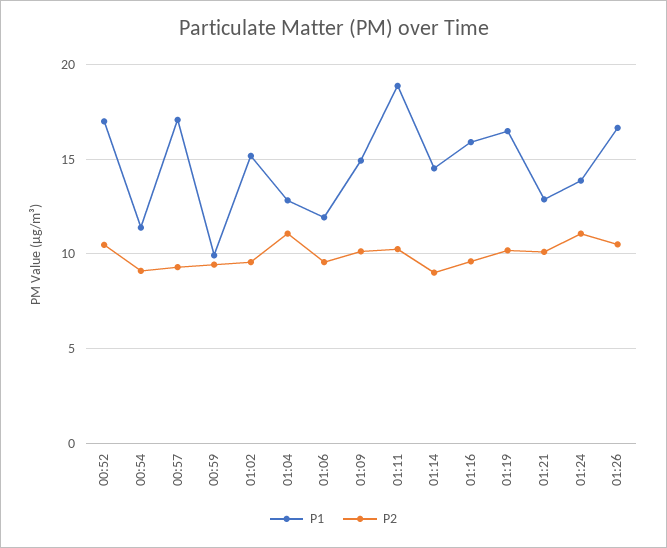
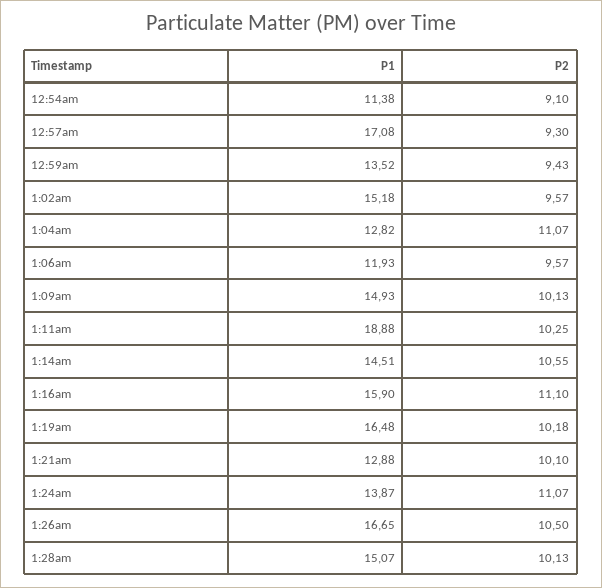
P1, 00:52: 17 -> none
P2, 00:52: 10.5 -> none
P1, 00:59: 10 -> 13.52
P2, 01:14: 9 -> 10.55
P2, 01:16: 9.5 -> 11.1
P1, 1:28am: none -> 15.07
P2, 1:28am: none -> 10.13

